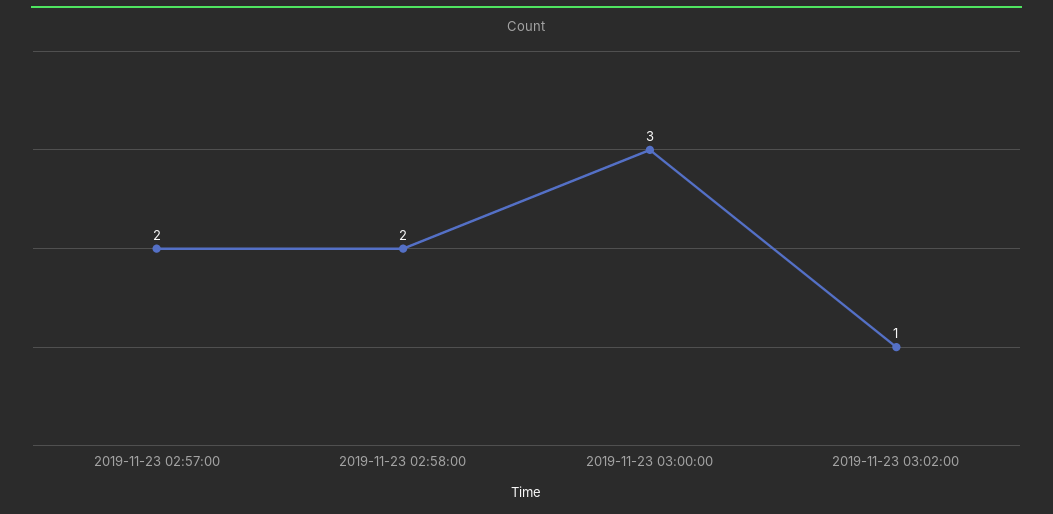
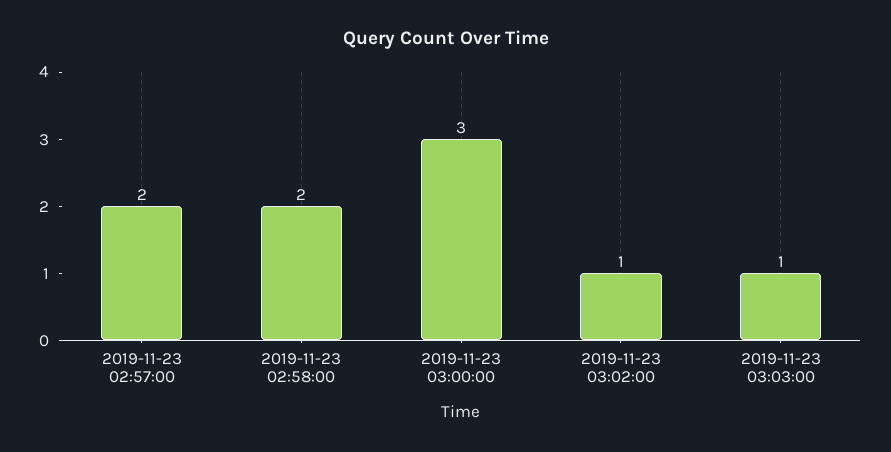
2019-11-23 03:03:00: none -> 1

